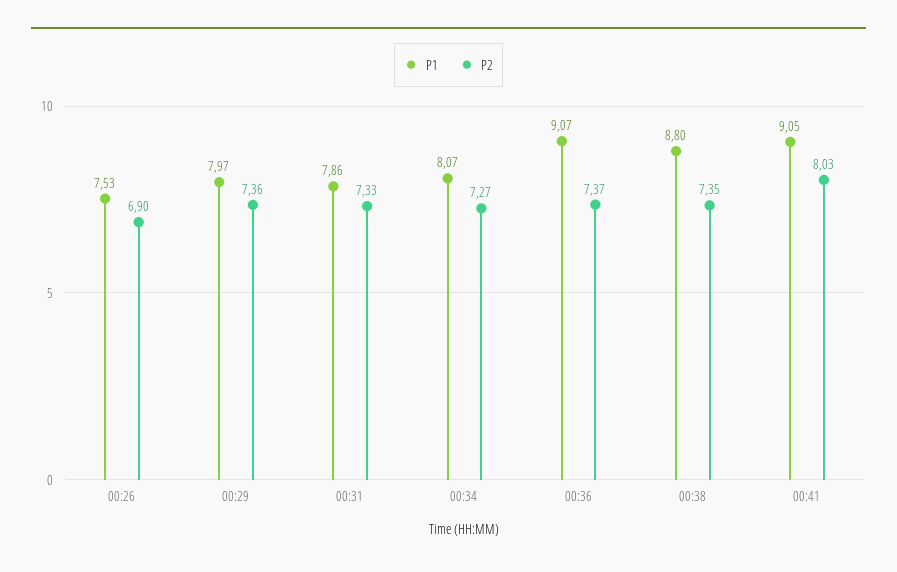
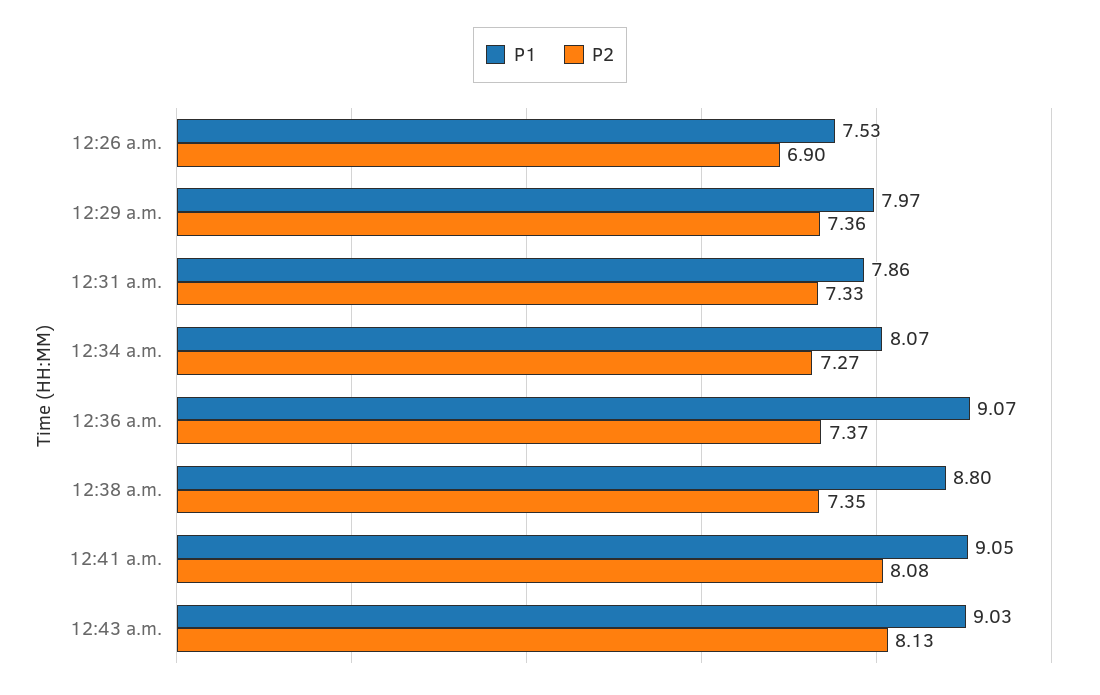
P2, 00:41: 8.03 -> 8.08
P1, 12:43 a.m.: none -> 9.03
P2, 12:43 a.m.: none -> 8.13

